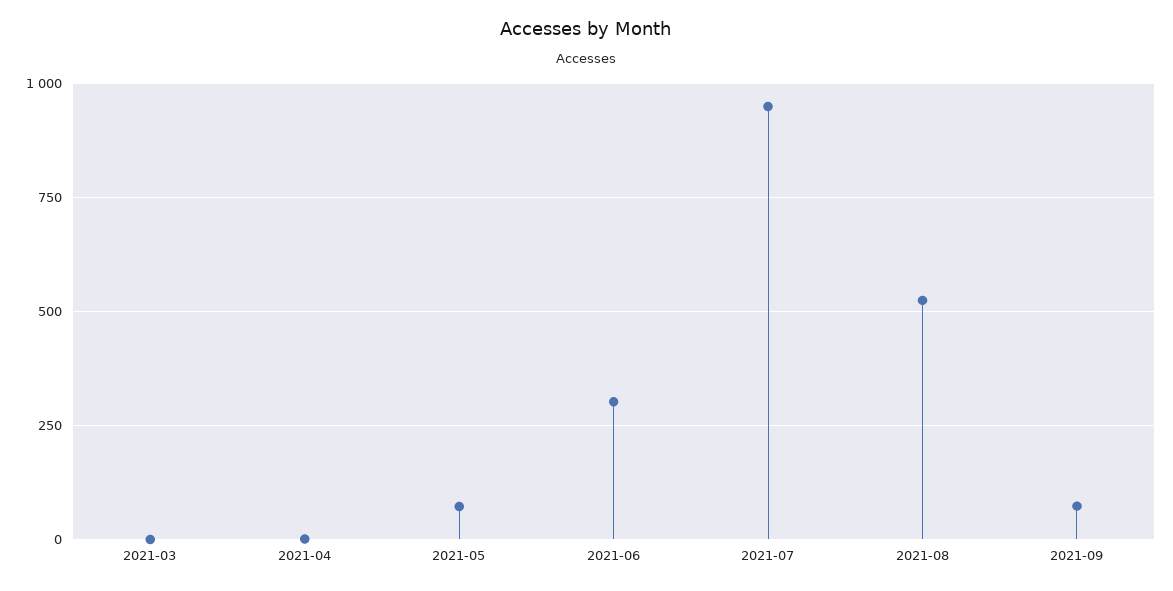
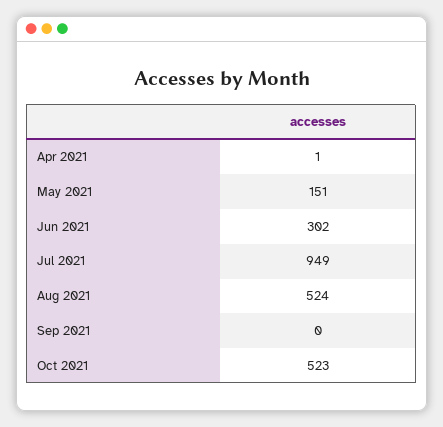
2021-03: 0 -> none
2021-05: 75 -> 151
2021-09: 75 -> 0
Oct 2021: none -> 523

